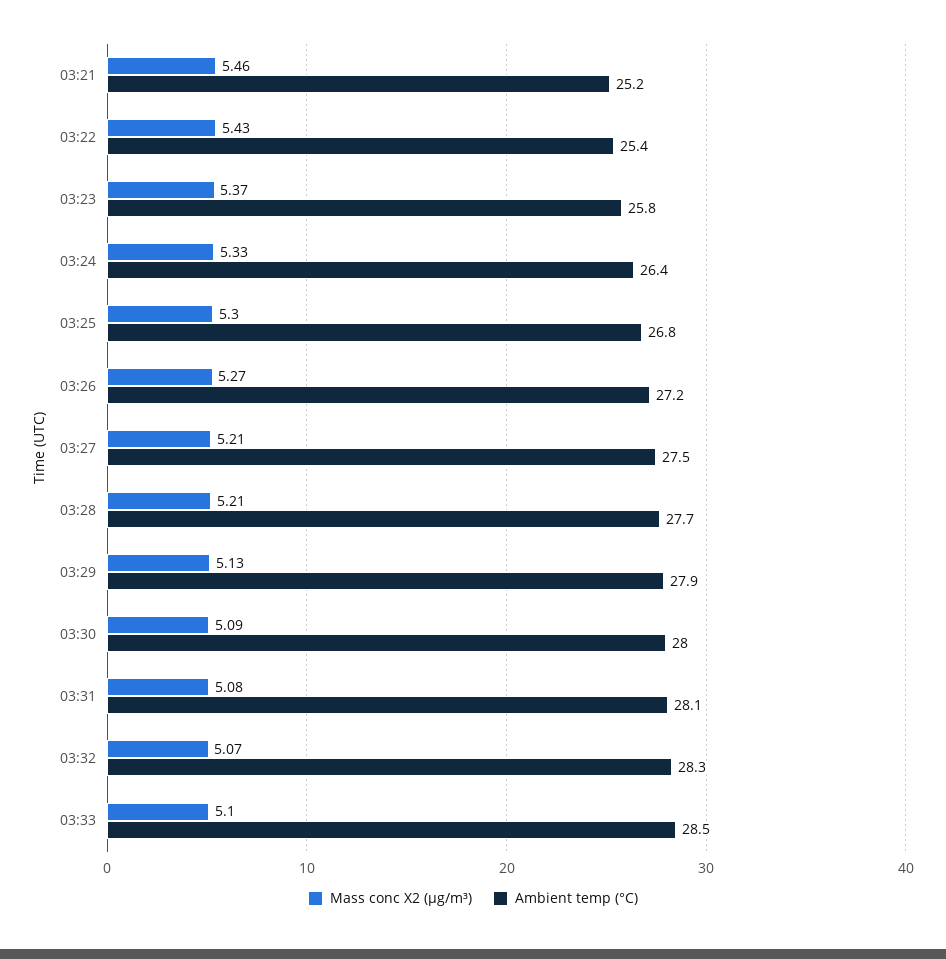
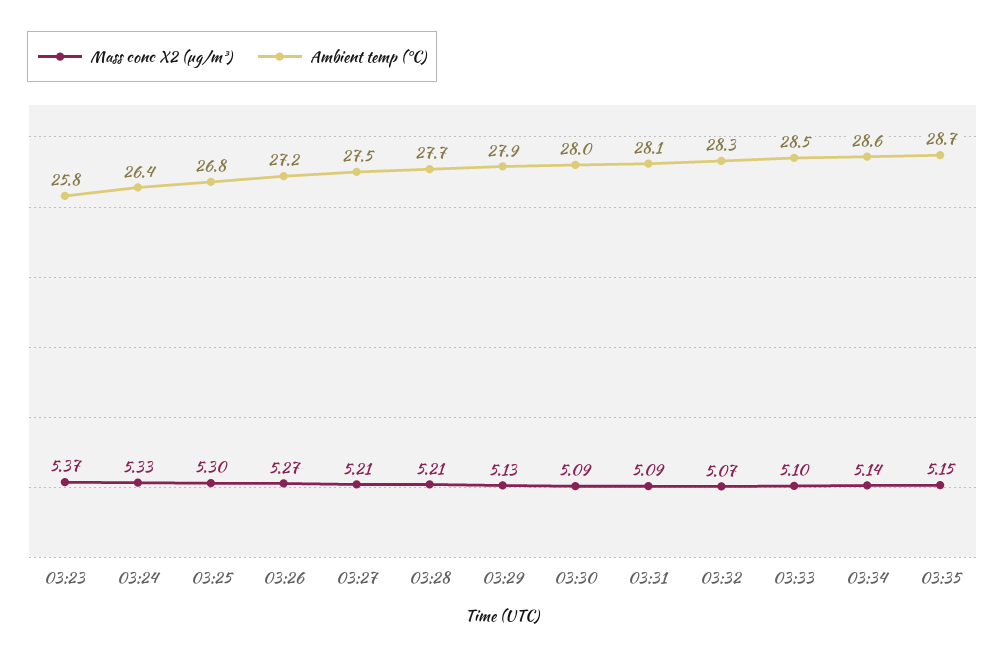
Mass conc X2 (μg/m³), 03:21: 5.46 -> none
Ambient temp (°C), 03:21: 25.2 -> none
Mass conc X2 (μg/m³), 03:22: 5.43 -> none
Ambient temp (°C), 03:22: 25.4 -> none
Mass conc X2 (μg/m³), 03:31: 5.08 -> 5.09
Mass conc X2 (μg/m³), 03:34: none -> 5.14
Ambient temp (°C), 03:34: none -> 28.6
Mass conc X2 (μg/m³), 03:35: none -> 5.15
Ambient temp (°C), 03:35: none -> 28.7

